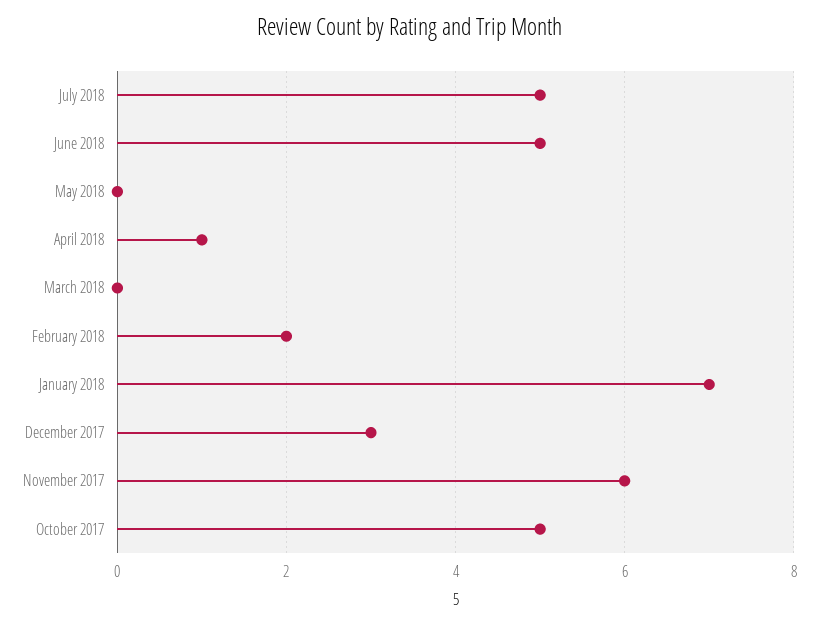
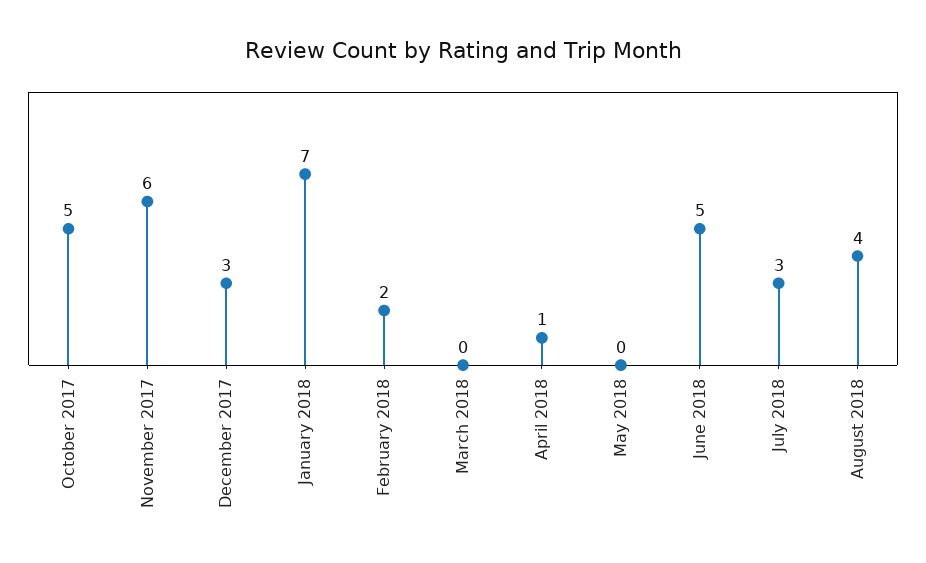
July 2018: 5 -> 3
August 2018: none -> 4

